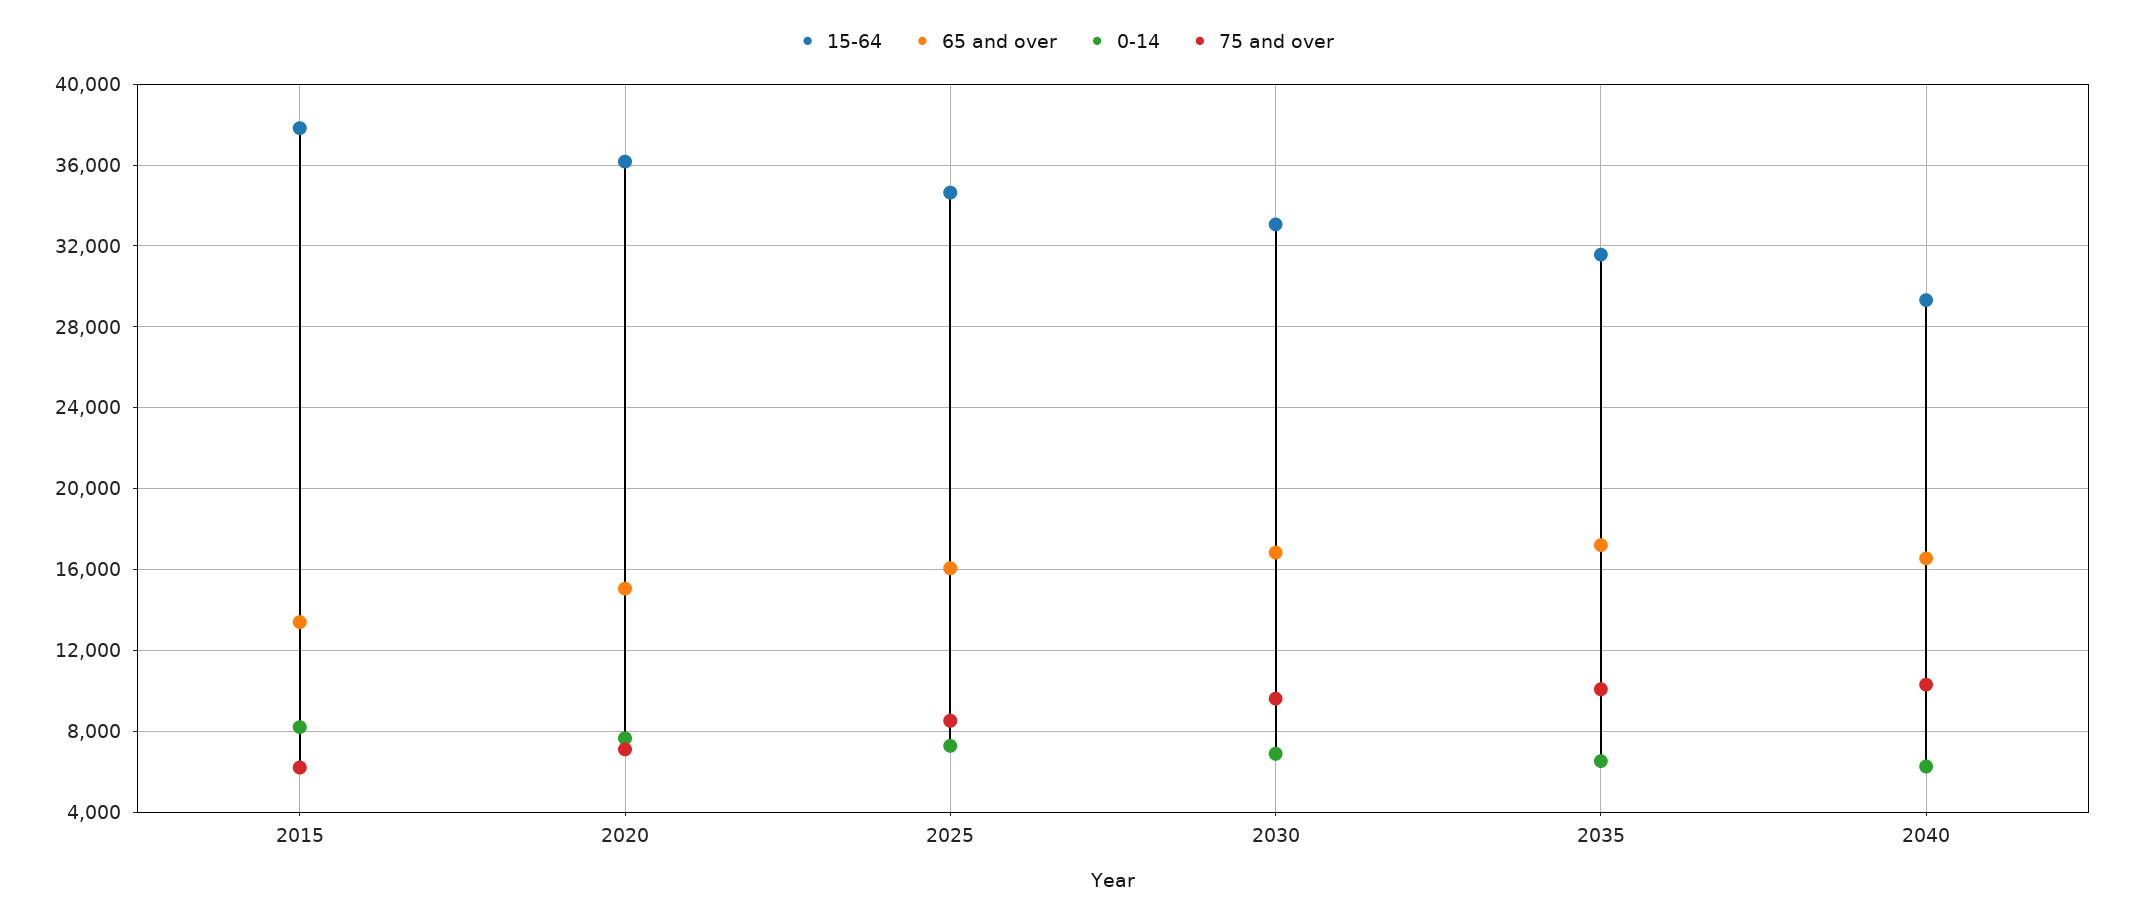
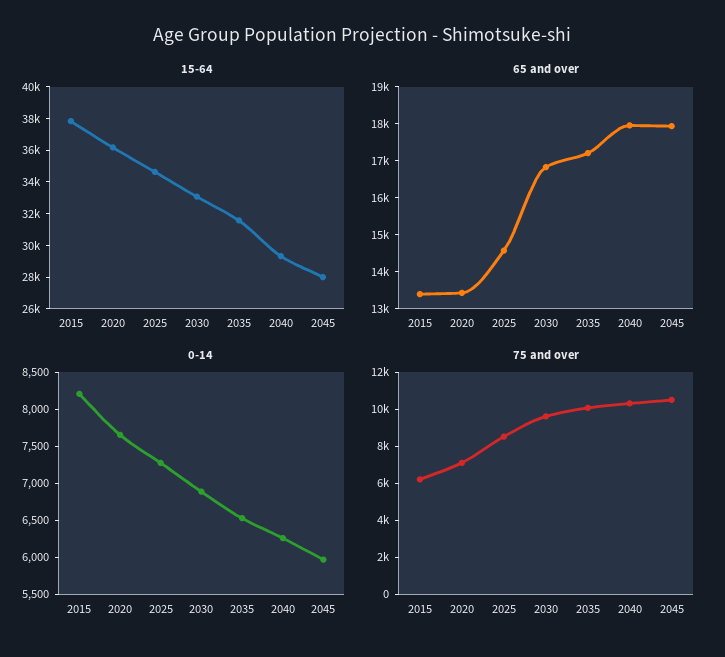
65 and over, 2020: 15000 -> 13500
65 and over, 2025: 16000 -> 14500
65 and over, 2040: 16500 -> 18000
15-64, 2045: none -> 28000
65 and over, 2045: none -> 18000
0-14, 2045: none -> 6000
75 and over, 2045: none -> 10500

